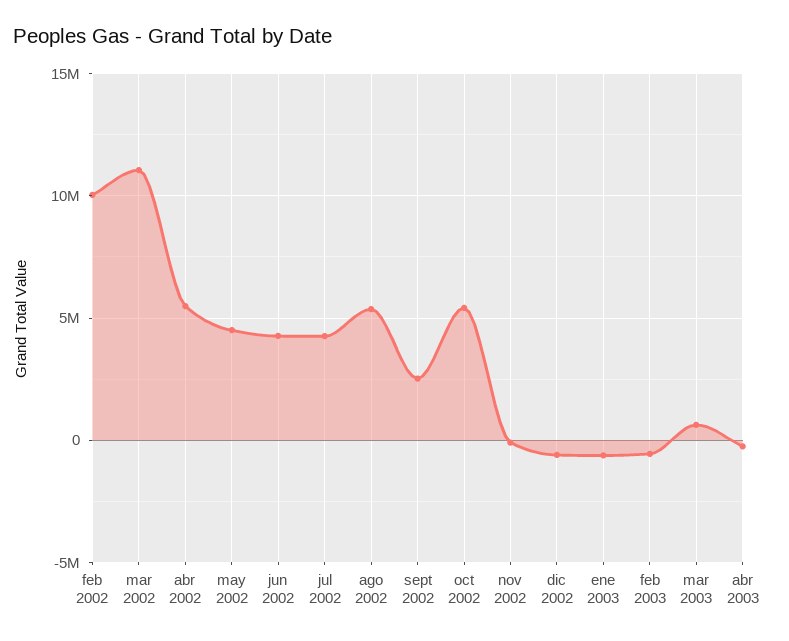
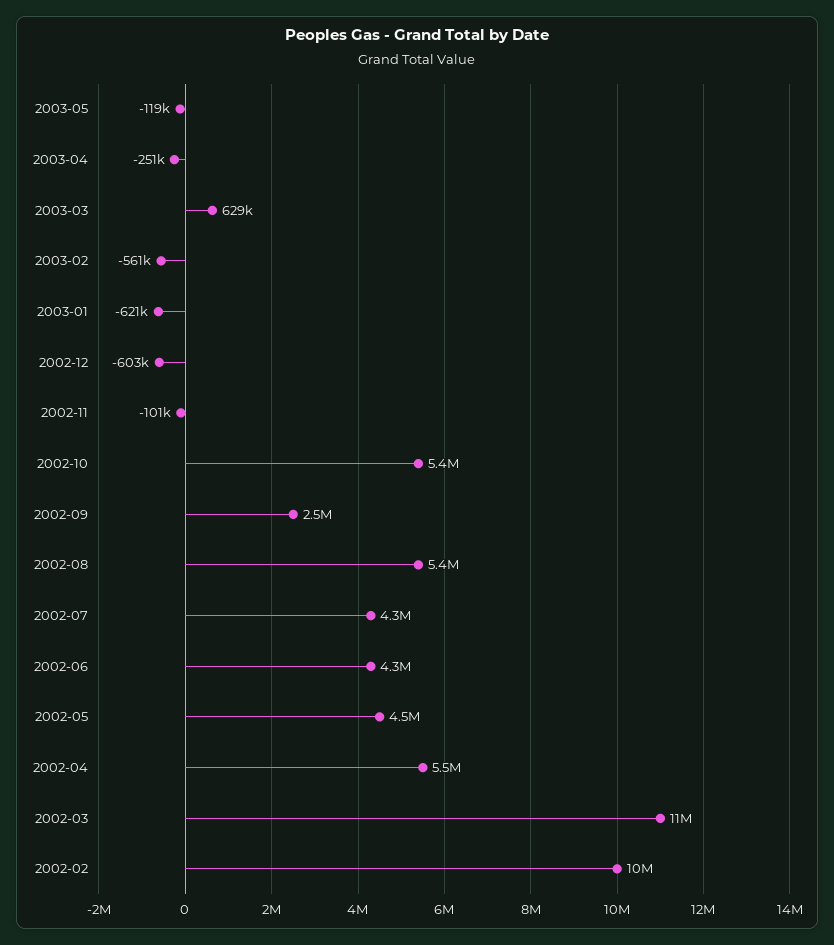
2003-05: none -> -119000

